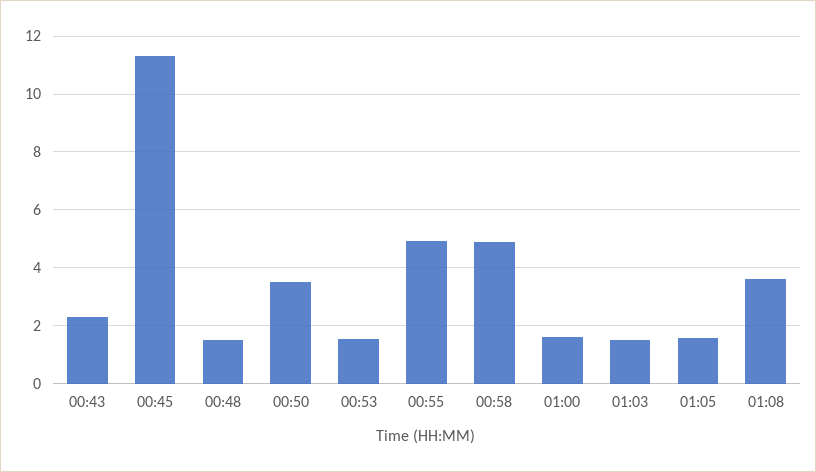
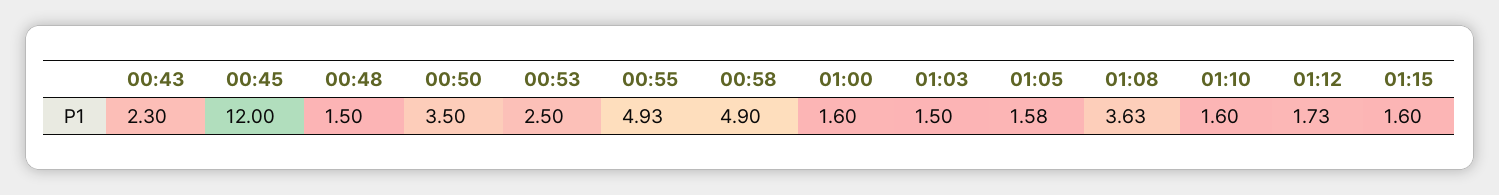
00:45: 11.25 -> 12
00:53: 1.5 -> 2.5
01:10: none -> 1.6
01:12: none -> 1.73
01:15: none -> 1.6

